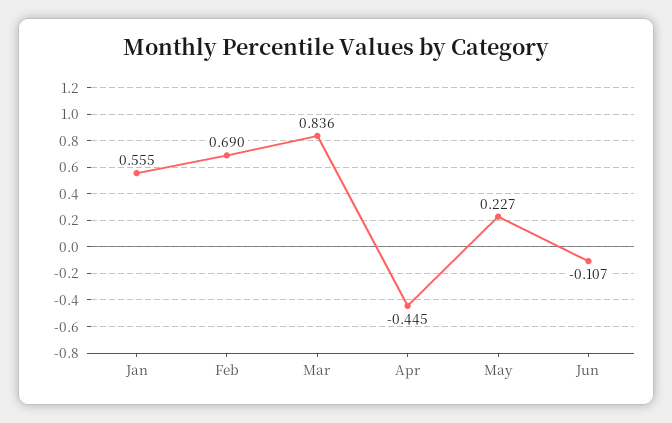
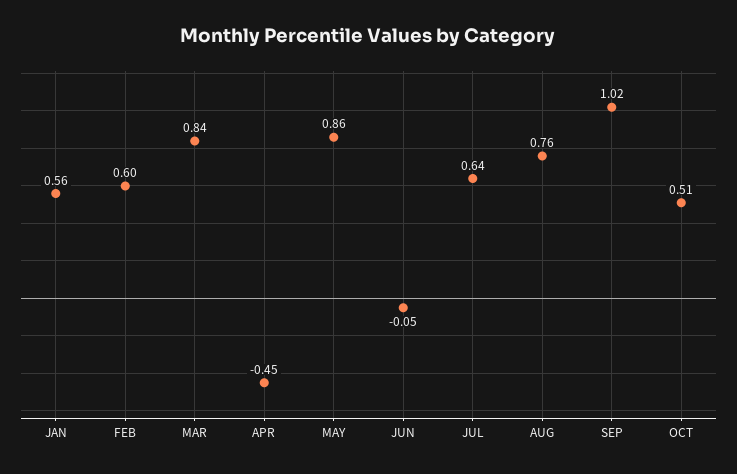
Feb: 0.69 -> 0.6
May: 0.227 -> 0.86
Jun: -0.107 -> -0.05
JUL: none -> 0.64
AUG: none -> 0.76
SEP: none -> 1.02
OCT: none -> 0.51

